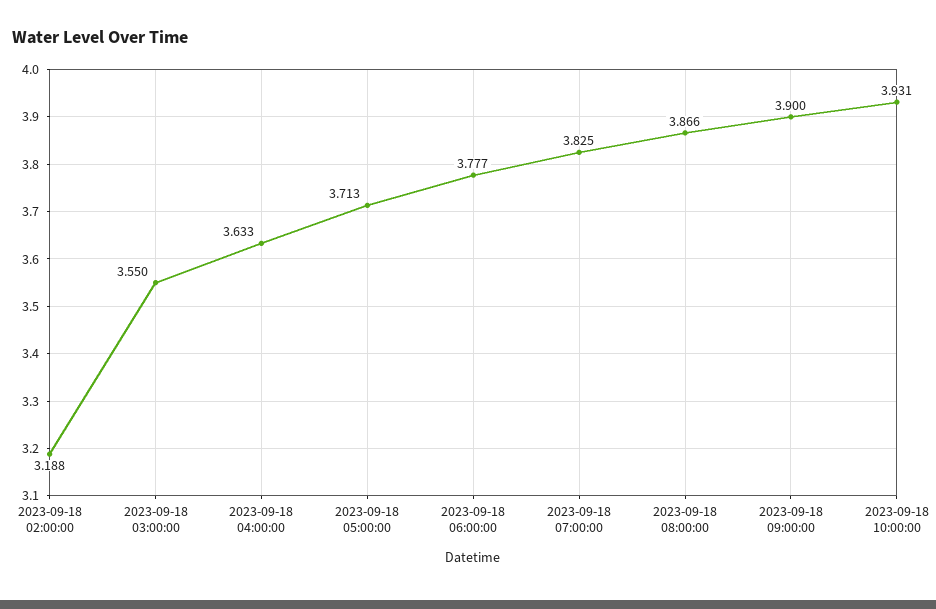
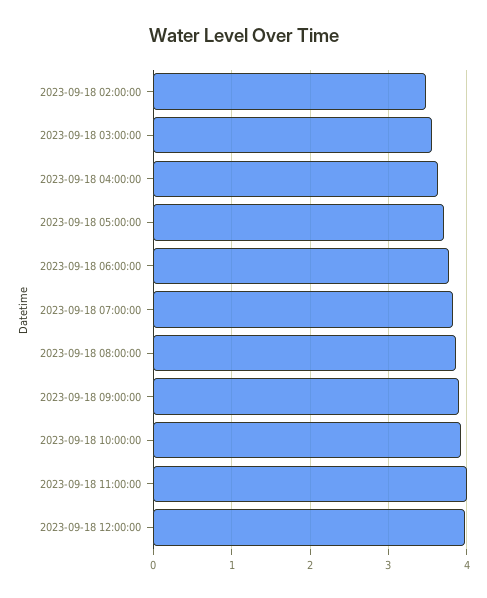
2023-09-18 02:00:00: 3.188 -> 3.5
2023-09-18 11:00:00: none -> 4
2023-09-18 12:00:00: none -> 4

